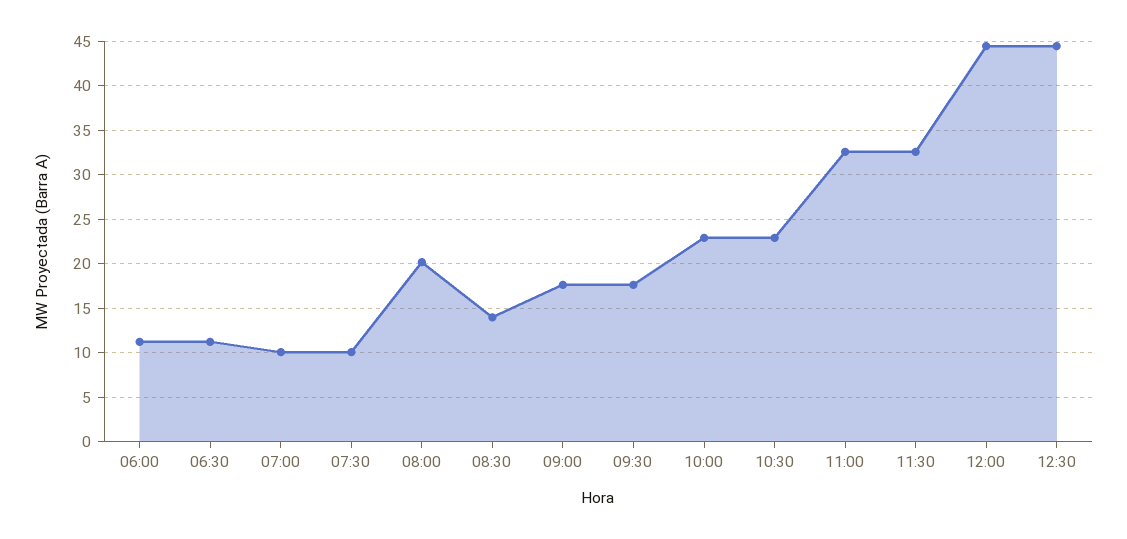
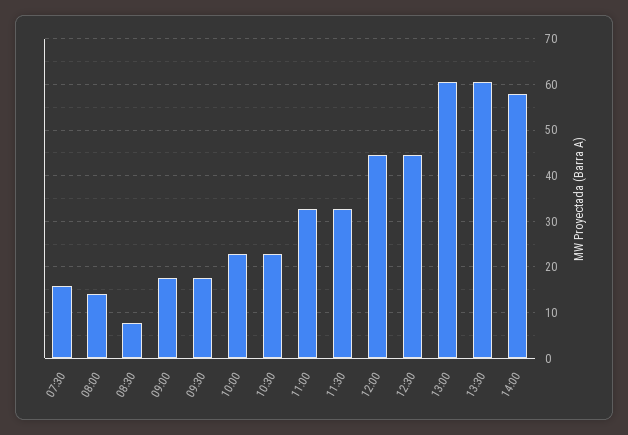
06:00: 11 -> none
06:30: 11 -> none
07:00: 10 -> none
07:30: 10 -> 16
08:00: 20 -> 14
08:30: 14 -> 8
13:00: none -> 60
13:30: none -> 60
14:00: none -> 58

